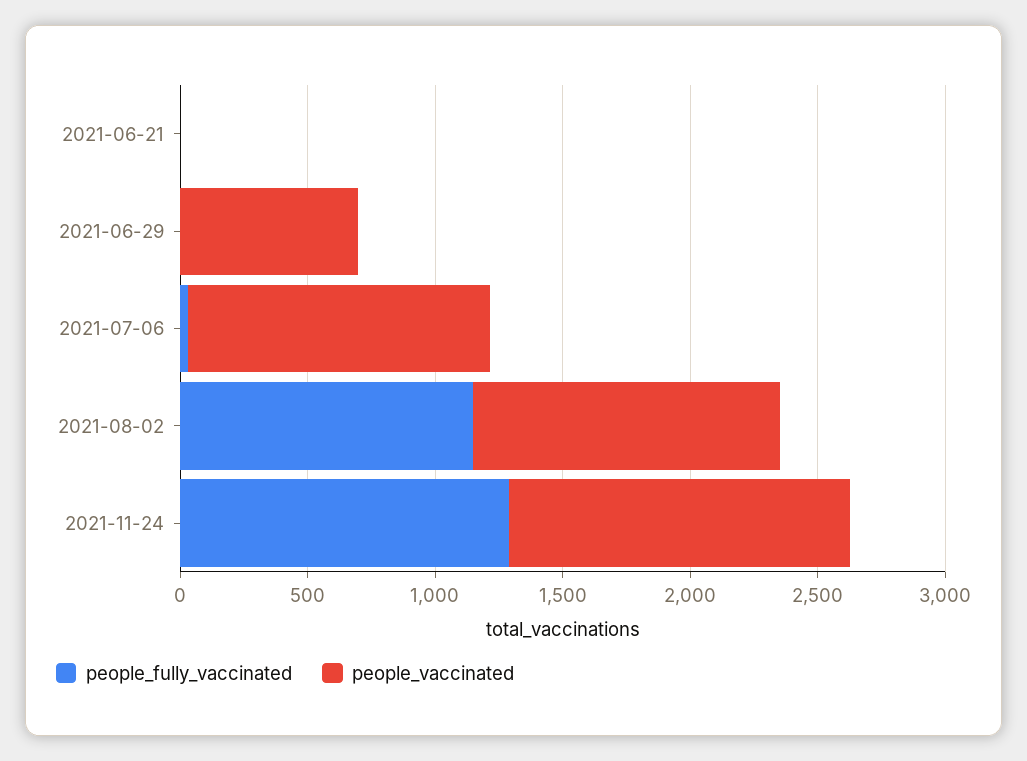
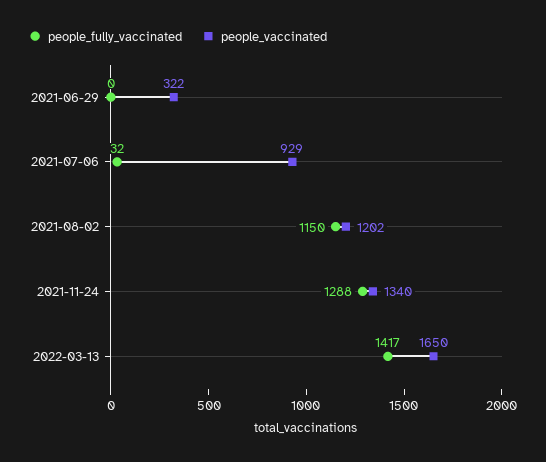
people_fully_vaccinated, 2021-06-21: 0 -> none
people_vaccinated, 2021-06-21: 0 -> none
people_vaccinated, 2021-06-29: 700 -> 322
people_vaccinated, 2021-07-06: 1200 -> 929
people_fully_vaccinated, 2022-03-13: none -> 1417
people_vaccinated, 2022-03-13: none -> 1650

